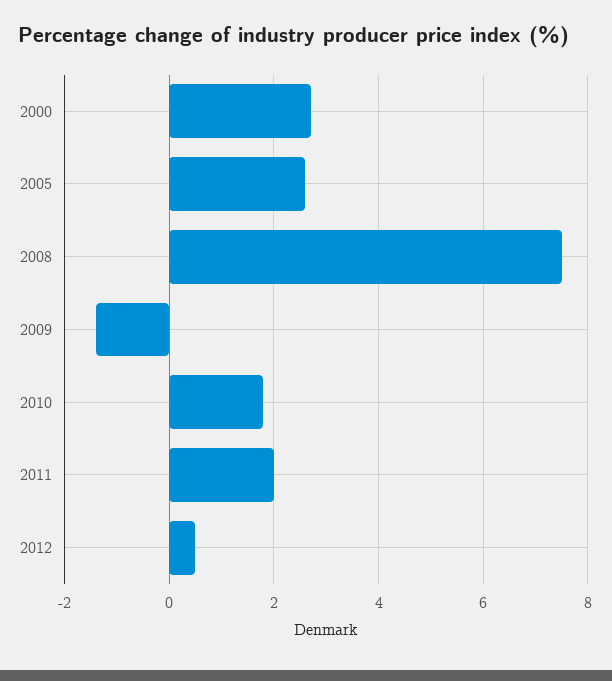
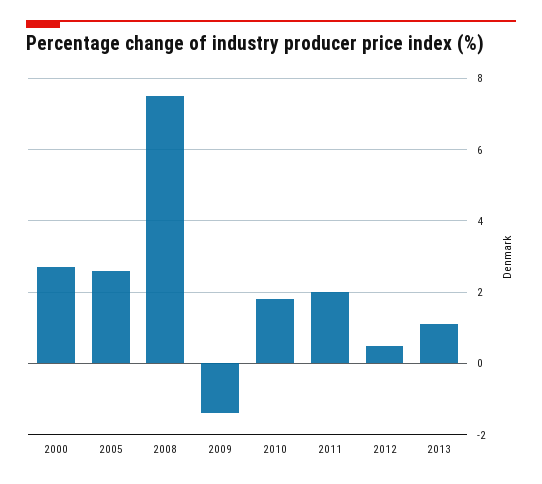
2013: none -> 1

